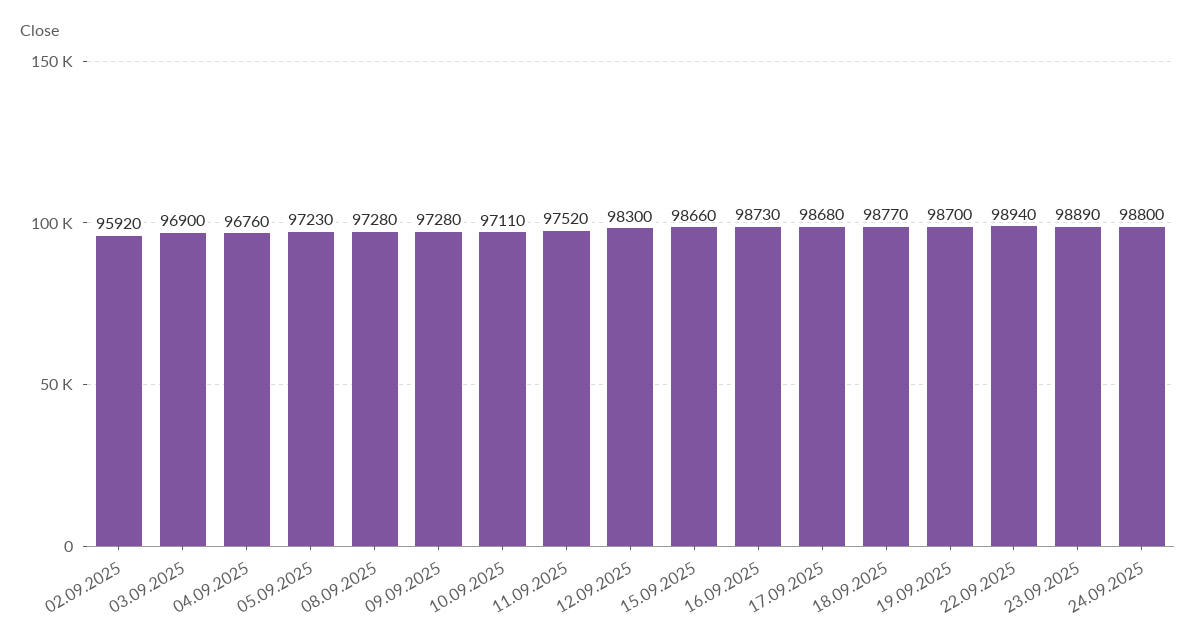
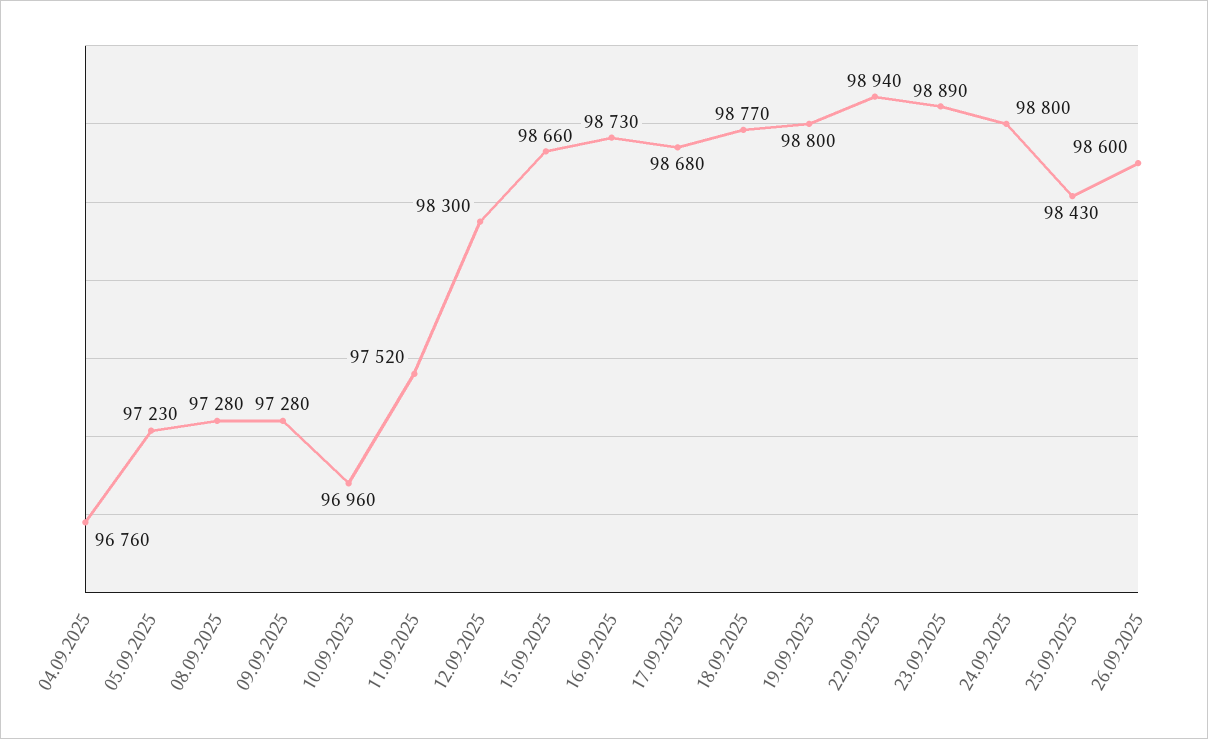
02.09.2025: 95920 -> none
03.09.2025: 96900 -> none
10.09.2025: 97110 -> 96960
19.09.2025: 98700 -> 98800
25.09.2025: none -> 98430
26.09.2025: none -> 98600

